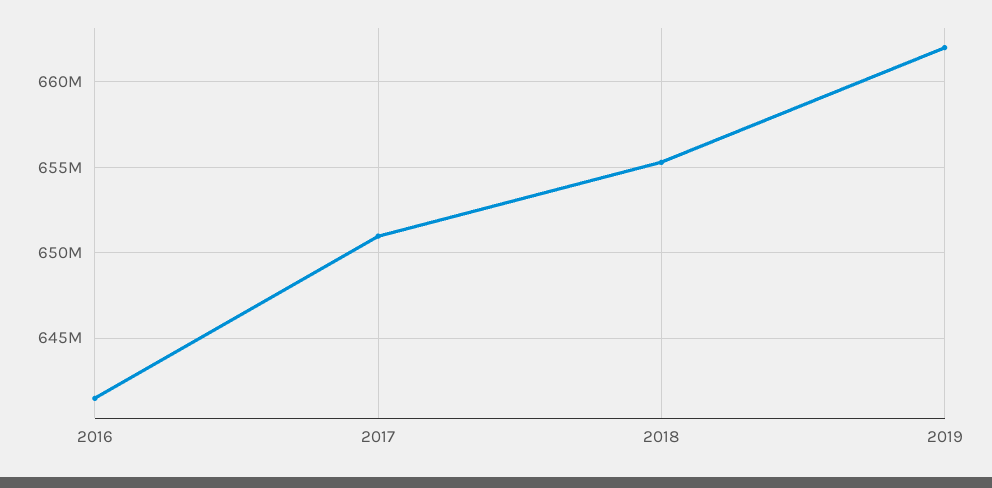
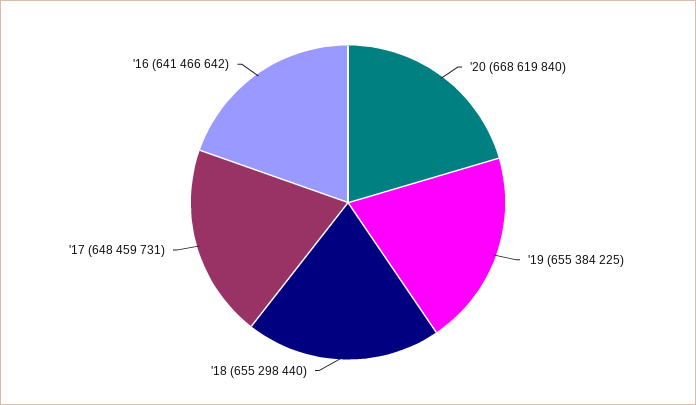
2017: 651000000 -> 648459731
2019: 662000000 -> 655384225
'20: none -> 668619840

